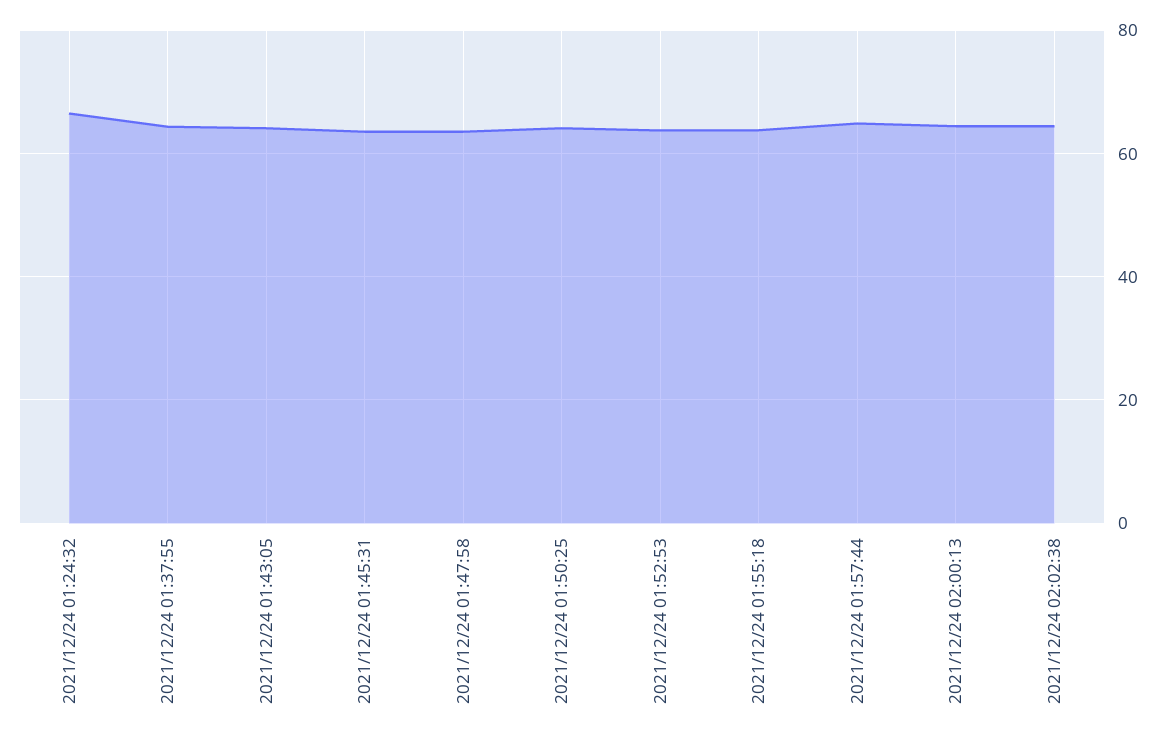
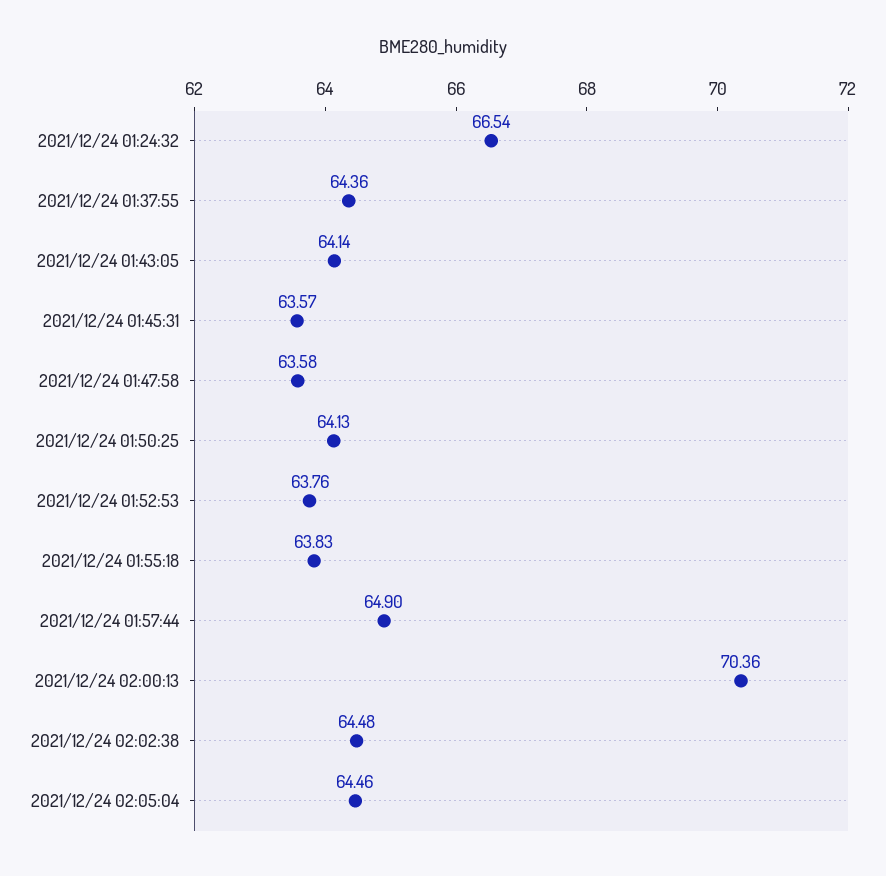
2021/12/24 02:00:13: 64 -> 70.36
2021/12/24 02:05:04: none -> 64.46

